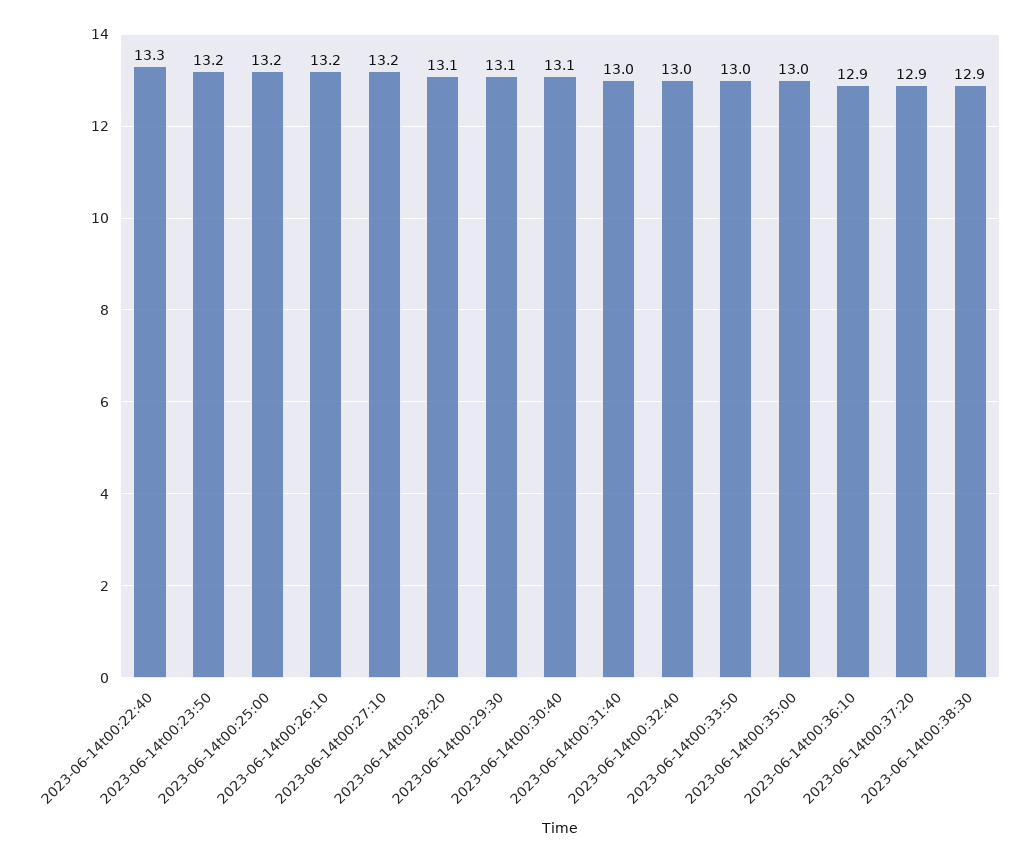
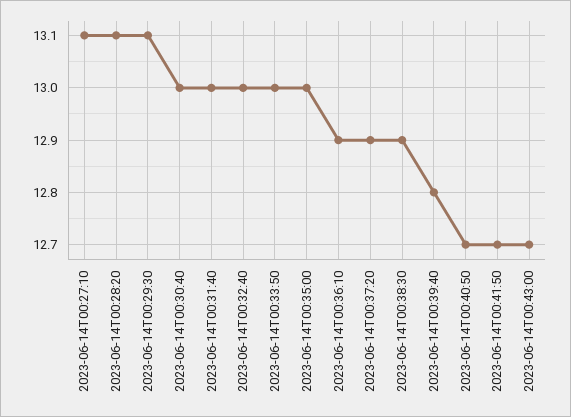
2023-06-14t00:22:40: 13.3 -> none
2023-06-14t00:23:50: 13.2 -> none
2023-06-14t00:25:00: 13.2 -> none
2023-06-14t00:26:10: 13.2 -> none
2023-06-14t00:27:10: 13.2 -> 13.1
2023-06-14t00:30:40: 13.1 -> 13
2023-06-14T00:39:40: none -> 12.8
2023-06-14T00:40:50: none -> 12.7
2023-06-14T00:41:50: none -> 12.7
2023-06-14T00:43:00: none -> 12.7

